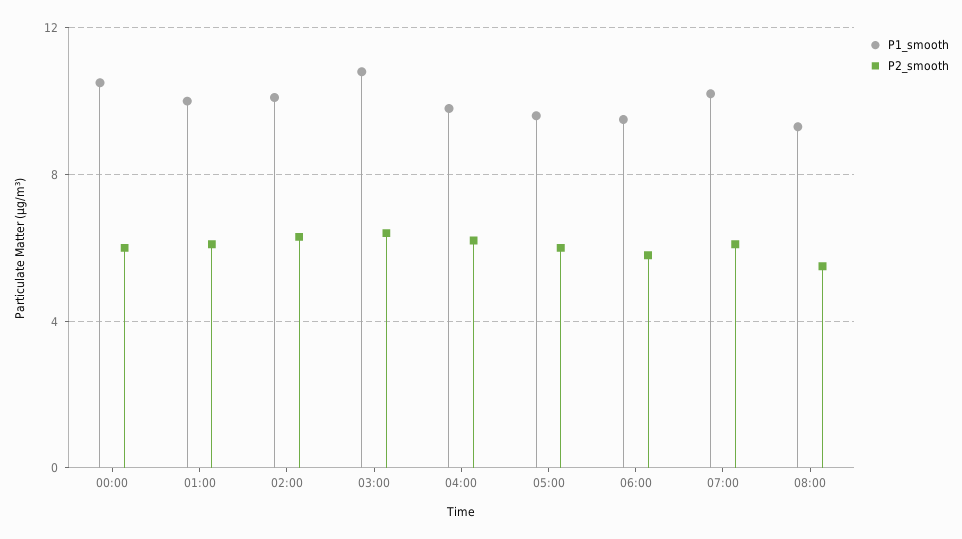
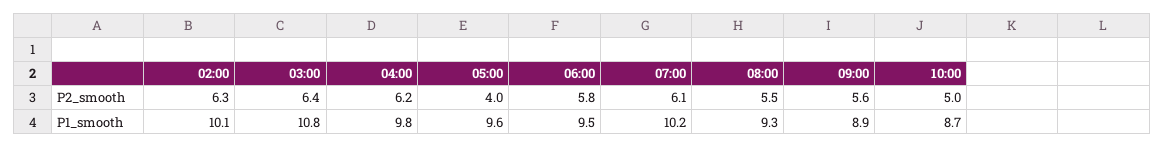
P1_smooth, 00:00: 10.5 -> none
P2_smooth, 00:00: 6 -> none
P1_smooth, 01:00: 10 -> none
P2_smooth, 01:00: 6 -> none
P2_smooth, 05:00: 6 -> 4
P2_smooth, 09:00: none -> 5.6
P2_smooth, 10:00: none -> 5
P1_smooth, 09:00: none -> 8.9
P1_smooth, 10:00: none -> 8.7

